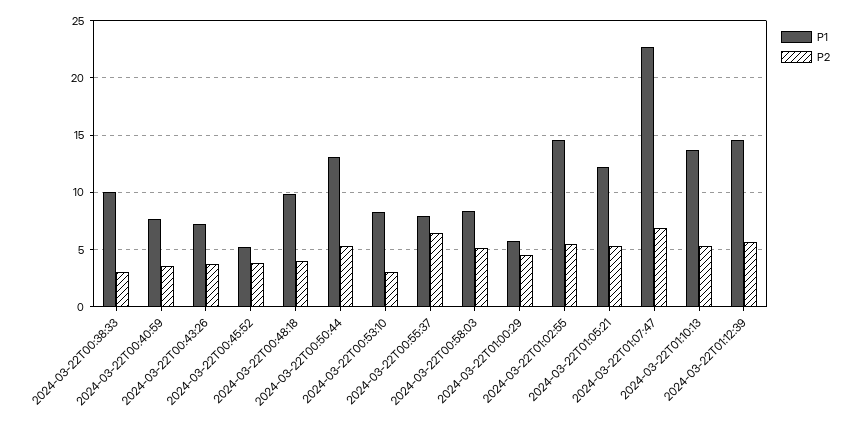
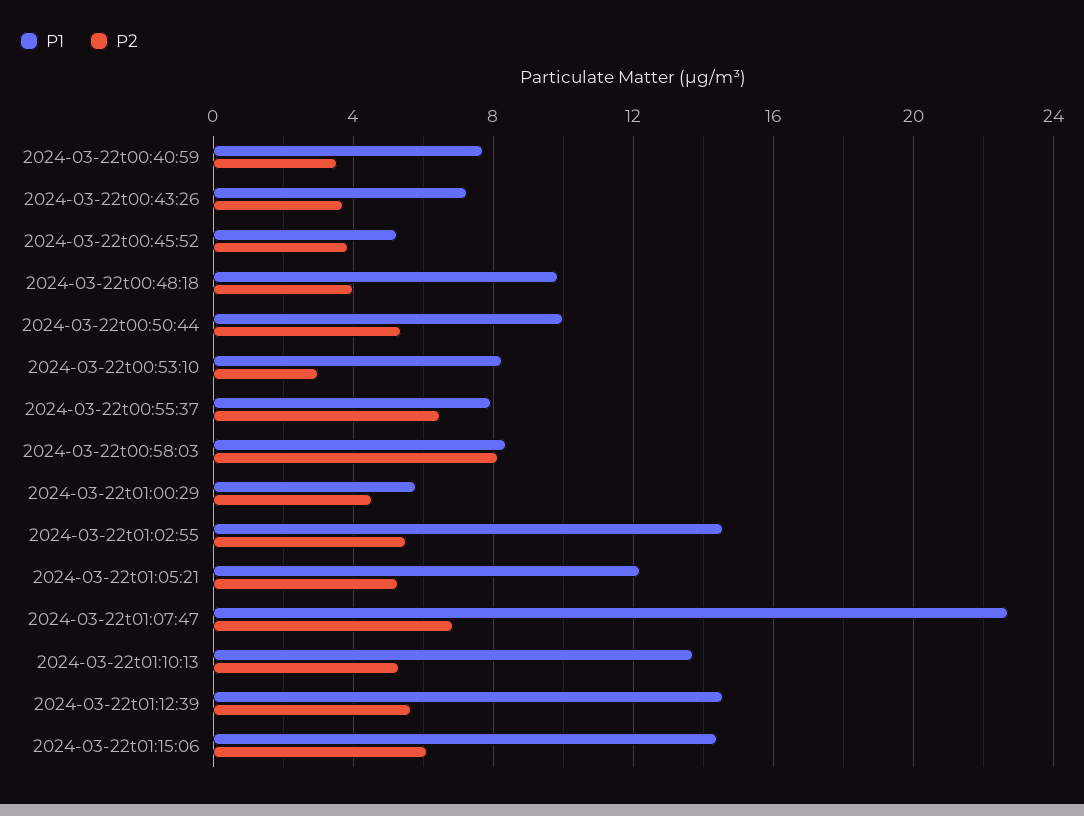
P1, 2024-03-22T00:38:33: 10 -> none
P2, 2024-03-22T00:38:33: 3 -> none
P1, 2024-03-22T00:50:44: 13 -> 10
P2, 2024-03-22T00:58:03: 5 -> 8
P1, 2024-03-22t01:15:06: none -> 14.5
P2, 2024-03-22t01:15:06: none -> 6

